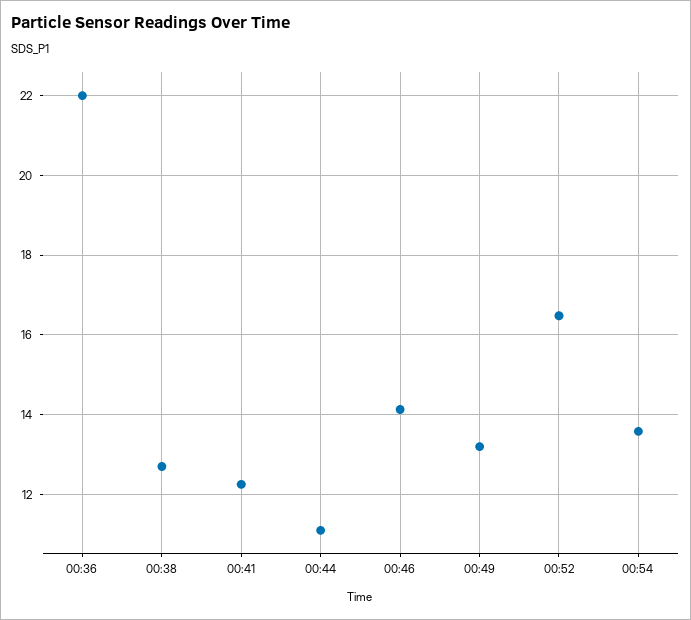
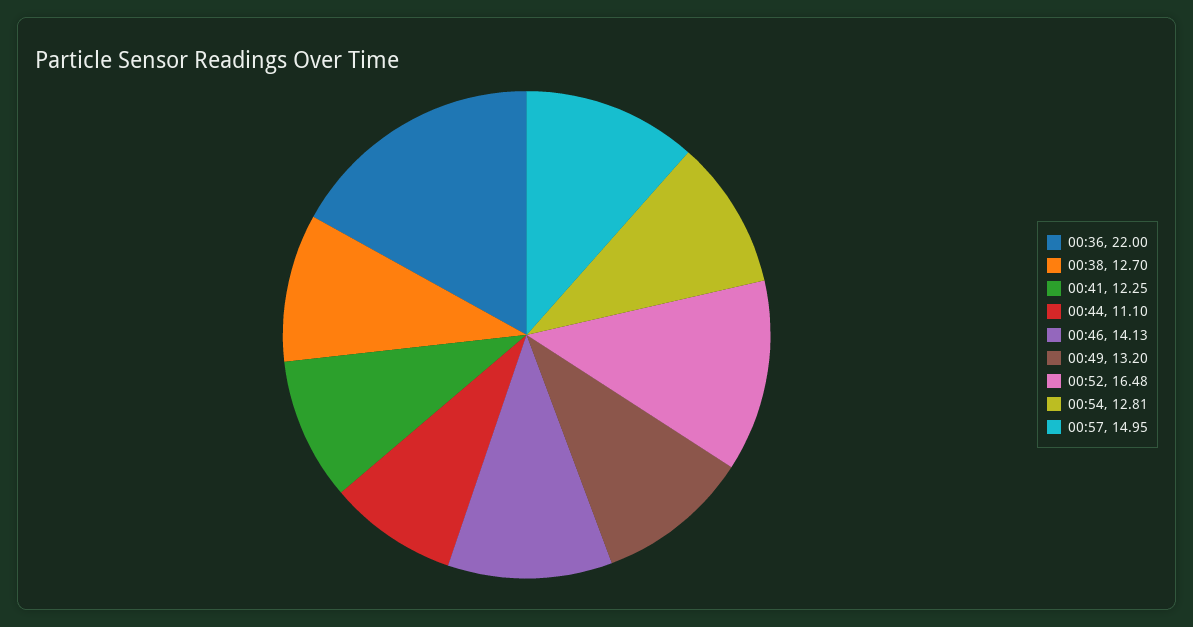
00:54: 13.6 -> 12.81
00:57: none -> 14.95

